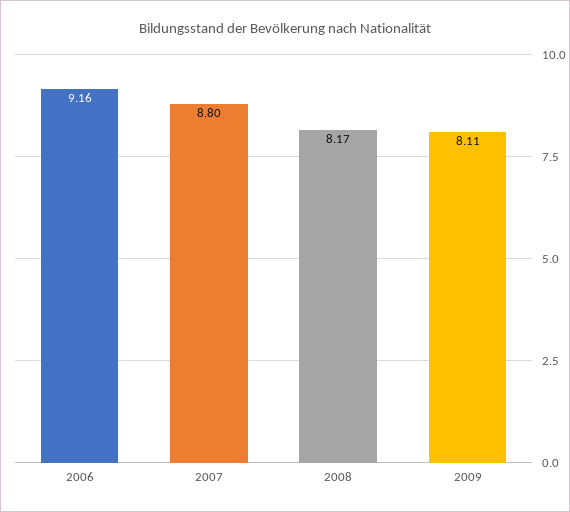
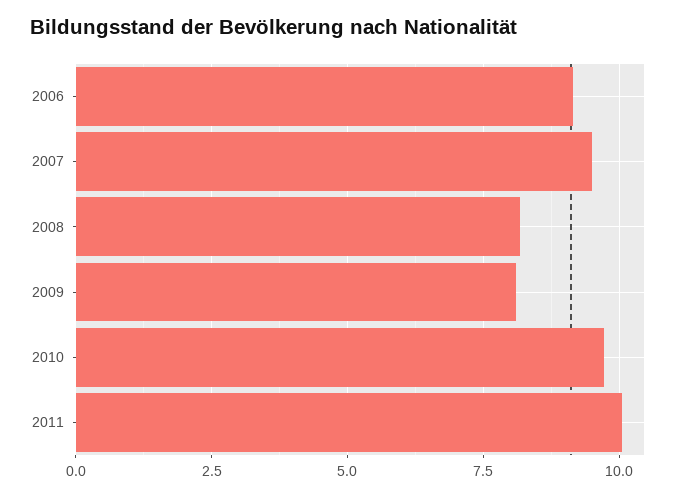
2007: 8.8 -> 9.5
2010: none -> 9.75
2011: none -> 10

